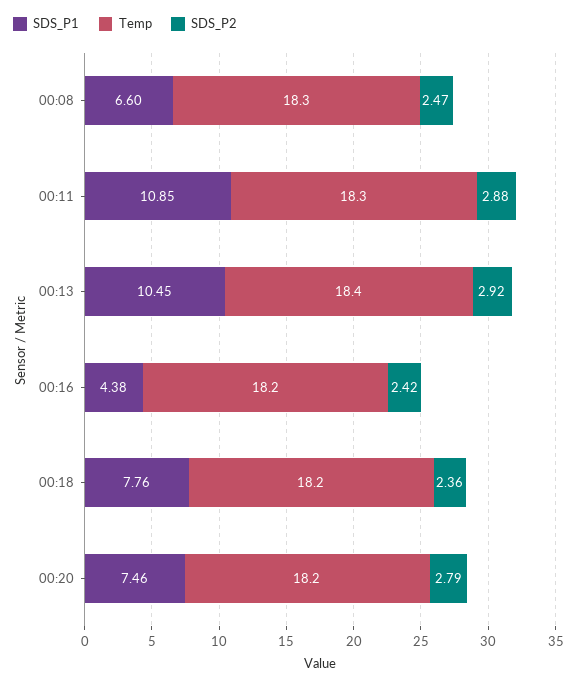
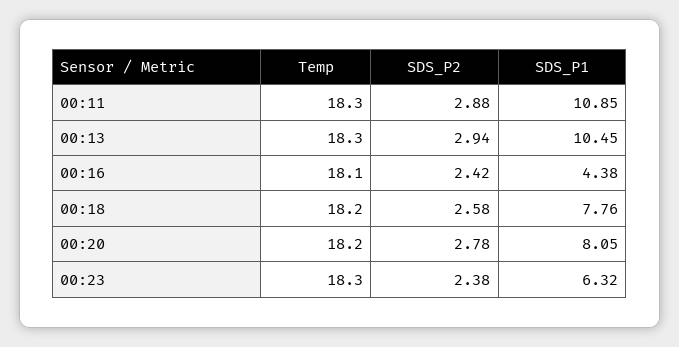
SDS_P1, 00:08: 6.6 -> none
Temp, 00:08: 18.3 -> none
SDS_P2, 00:08: 2.47 -> none
Temp, 00:13: 18.4 -> 18.3
SDS_P2, 00:13: 2.92 -> 2.94
Temp, 00:16: 18.2 -> 18.1
SDS_P2, 00:18: 2.36 -> 2.58
SDS_P1, 00:20: 7.46 -> 8.05
SDS_P2, 00:20: 2.79 -> 2.78
Temp, 00:23: none -> 18.3
SDS_P2, 00:23: none -> 2.38
SDS_P1, 00:23: none -> 6.32

